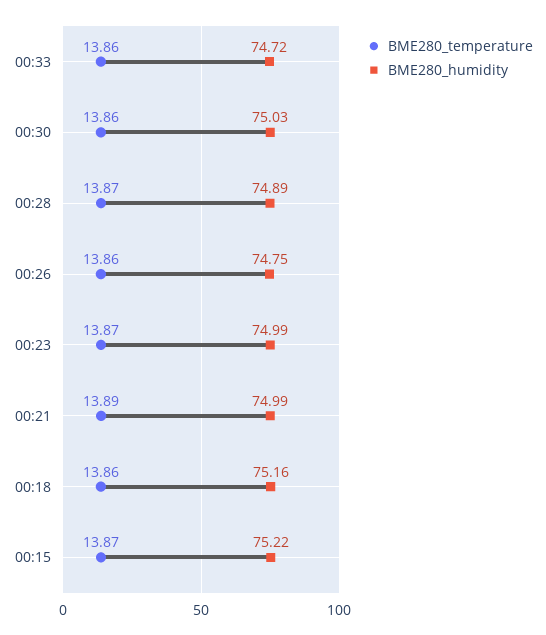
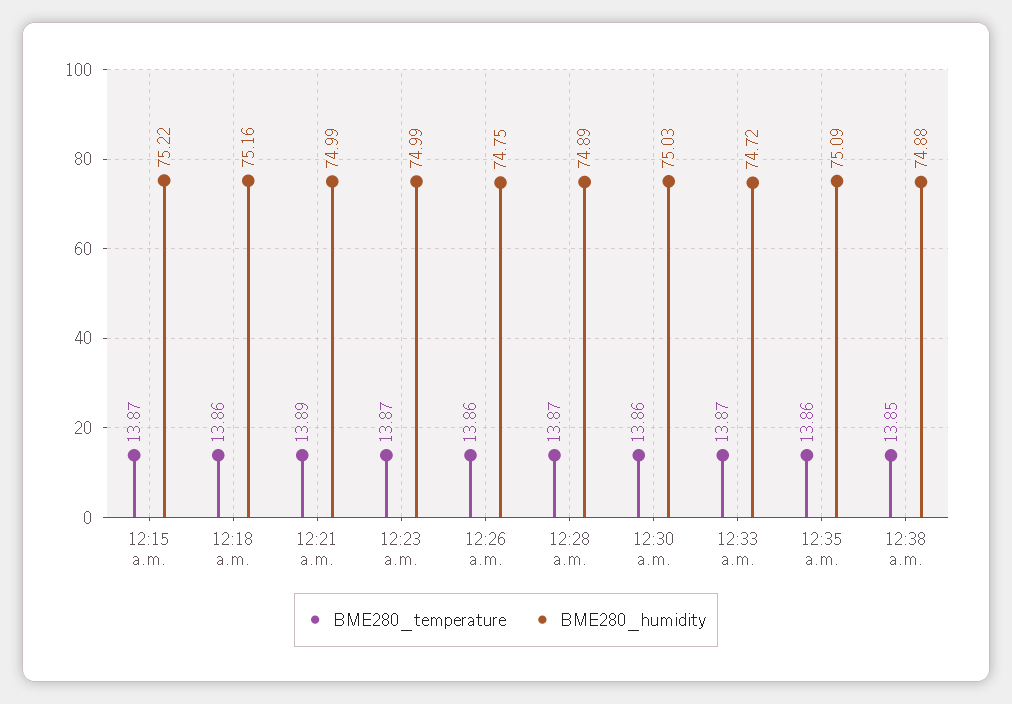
BME280_temperature, 00:33: 13.86 -> 13.87
BME280_temperature, 12:35 a.m.: none -> 13.86
BME280_humidity, 12:35 a.m.: none -> 75.09
BME280_temperature, 12:38 a.m.: none -> 13.85
BME280_humidity, 12:38 a.m.: none -> 74.88

